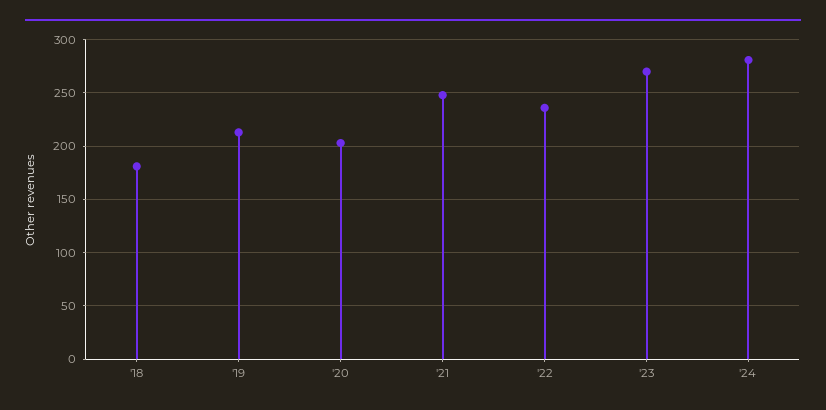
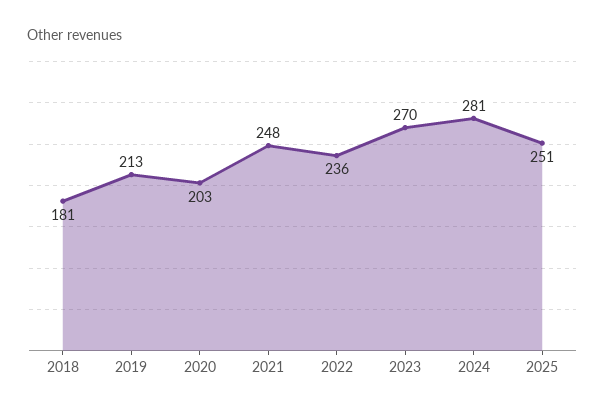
2025: none -> 251

